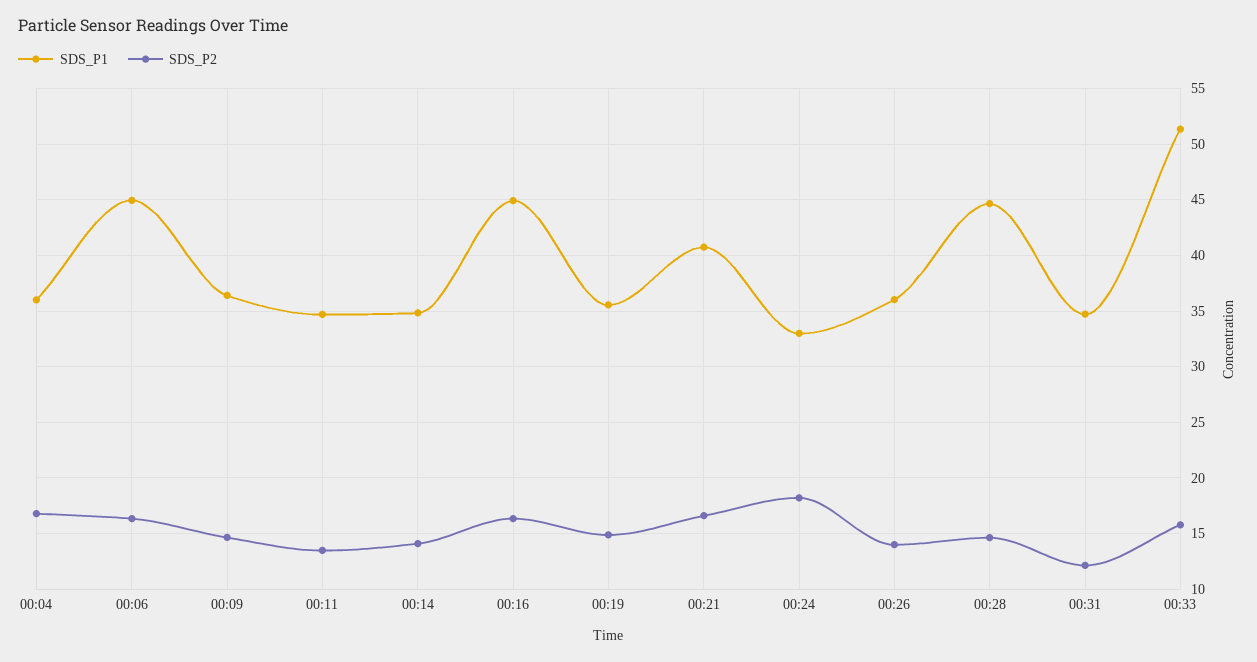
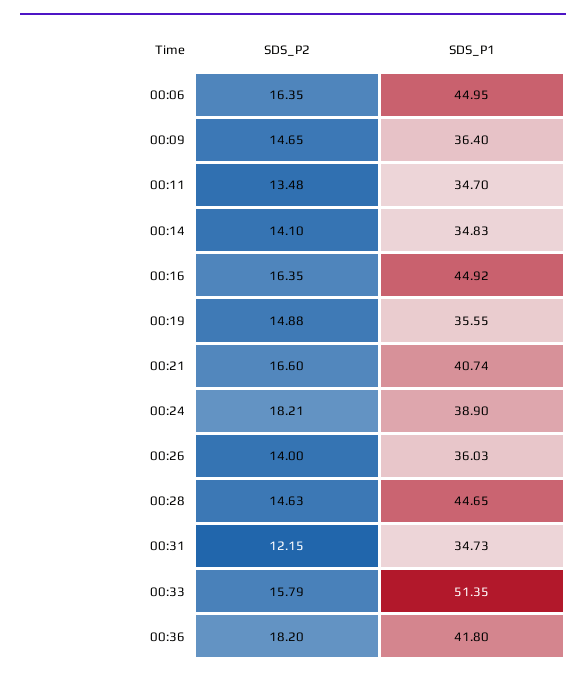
SDS_P1, 00:04: 36 -> none
SDS_P2, 00:04: 17 -> none
SDS_P1, 00:24: 33 -> 38.9
SDS_P2, 00:36: none -> 18.2
SDS_P1, 00:36: none -> 41.8

